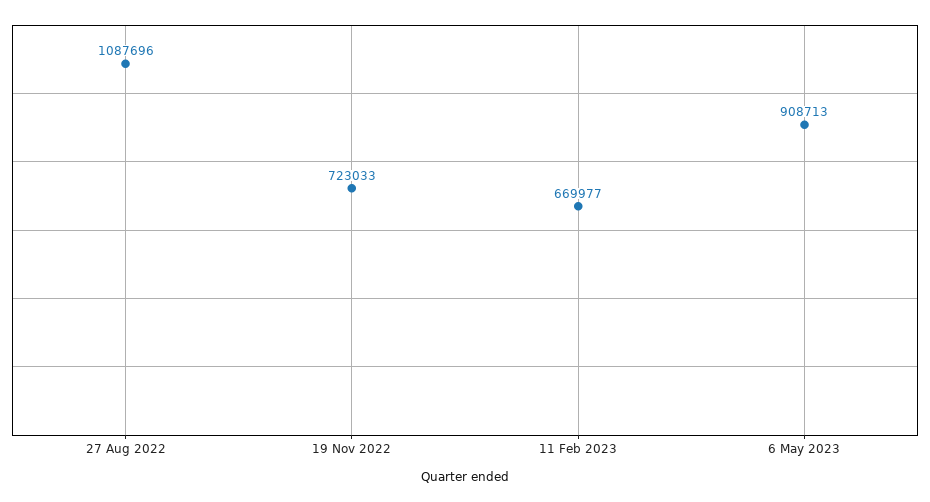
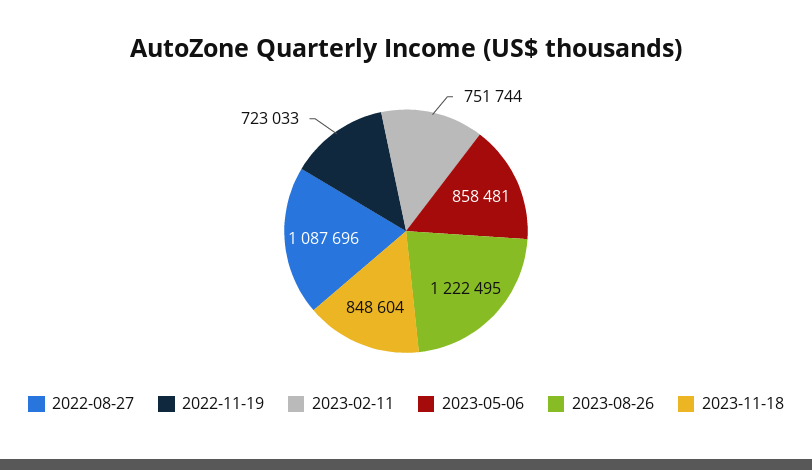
11 Feb 2023: 669977 -> 751744
6 May 2023: 908713 -> 858481
2023-08-26: none -> 1222495
2023-11-18: none -> 848604

